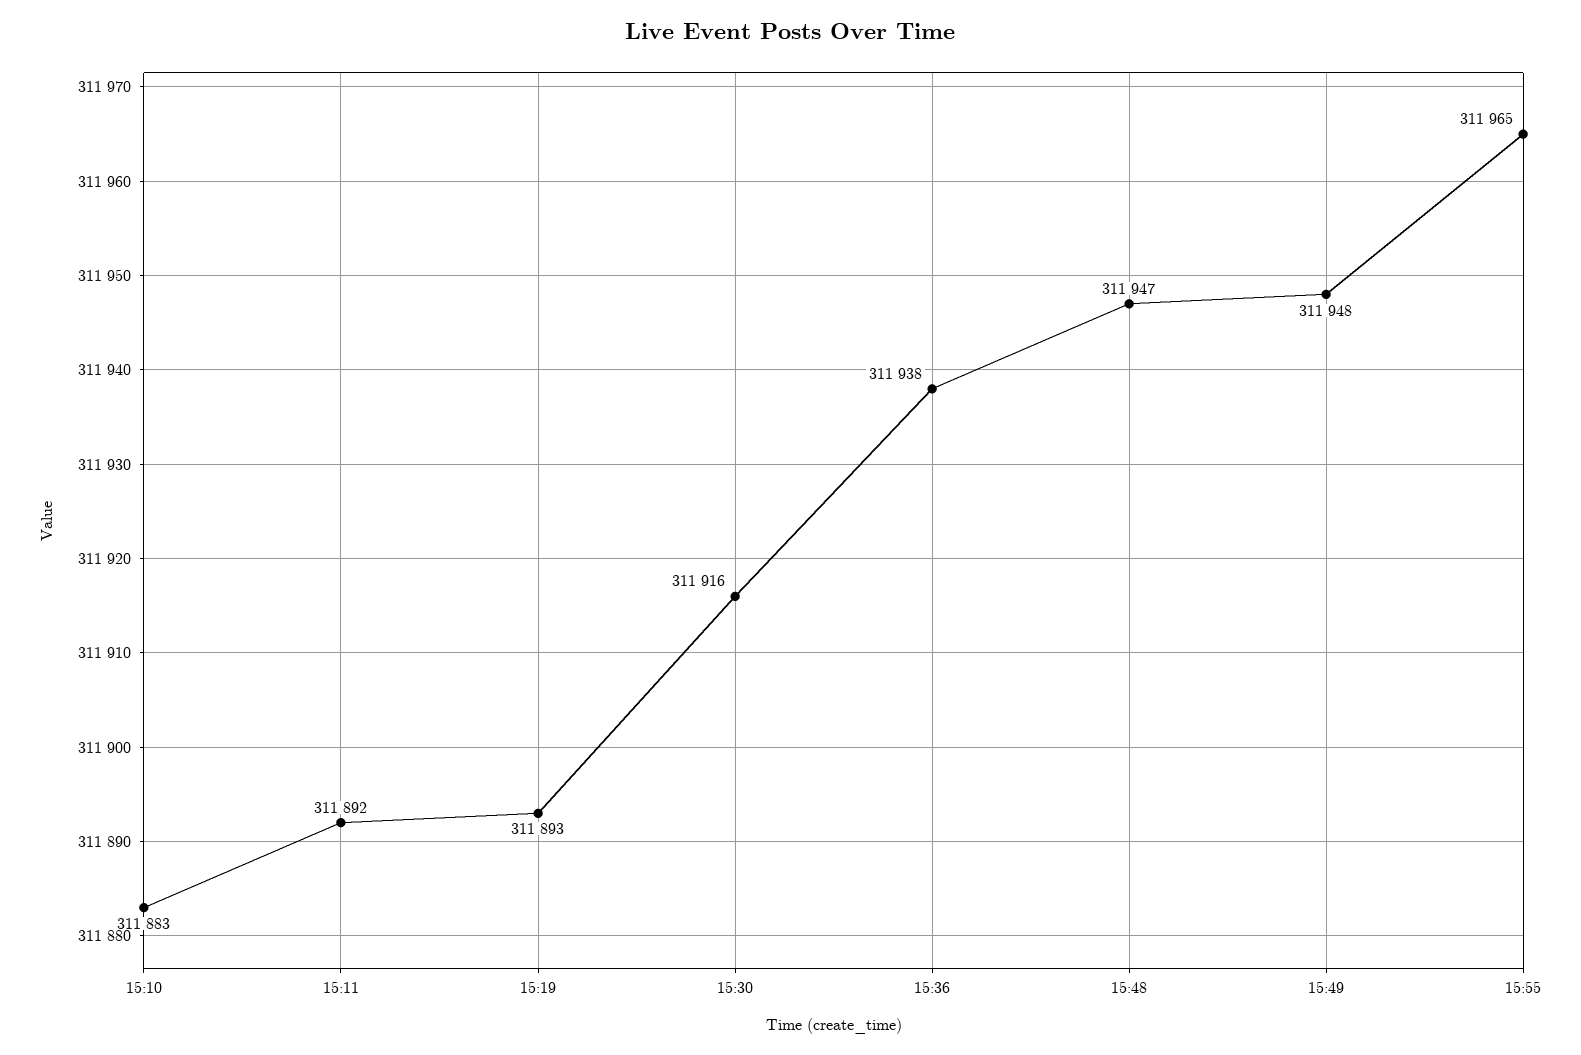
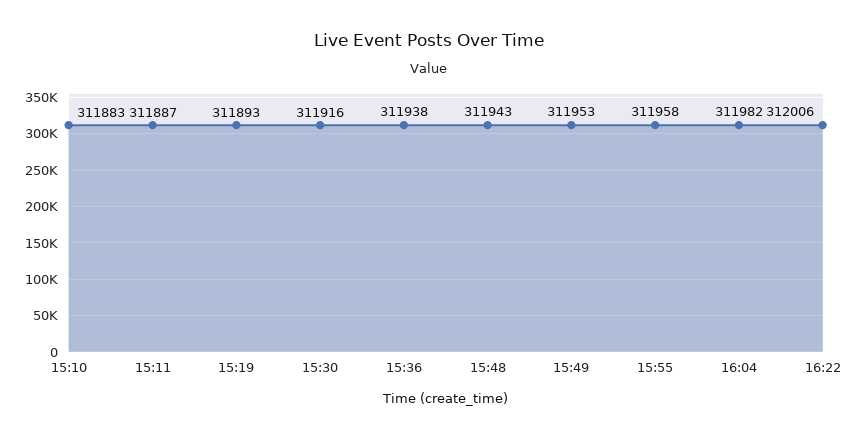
15:11: 311892 -> 311887
15:48: 311947 -> 311943
15:49: 311948 -> 311953
15:55: 311965 -> 311958
16:04: none -> 311982
16:22: none -> 312006

